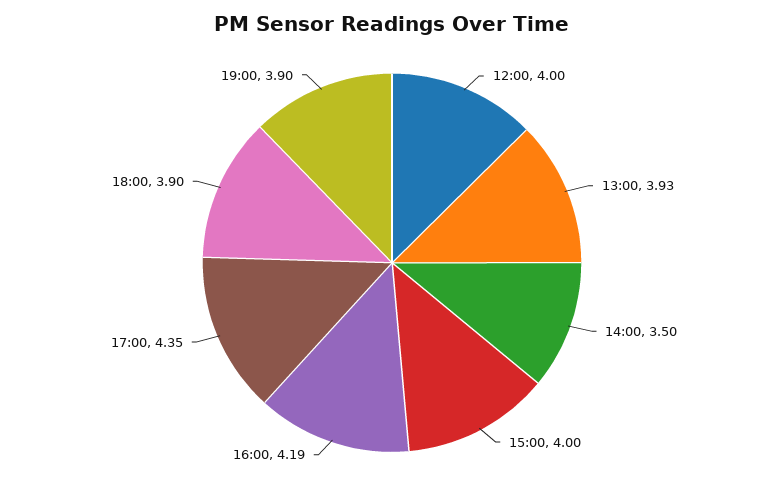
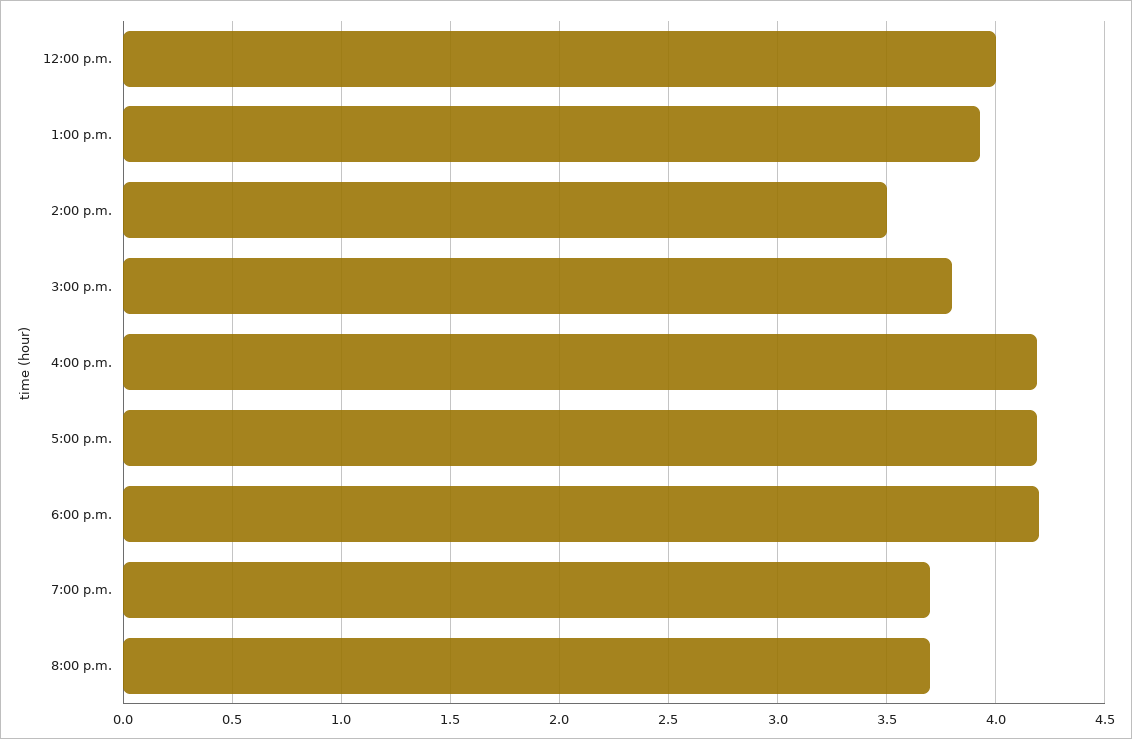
15:00: 4 -> 3.8
17:00: 4.35 -> 4.2
18:00: 3.9 -> 4.2
19:00: 3.9 -> 3.7
8:00 p.m.: none -> 3.7

